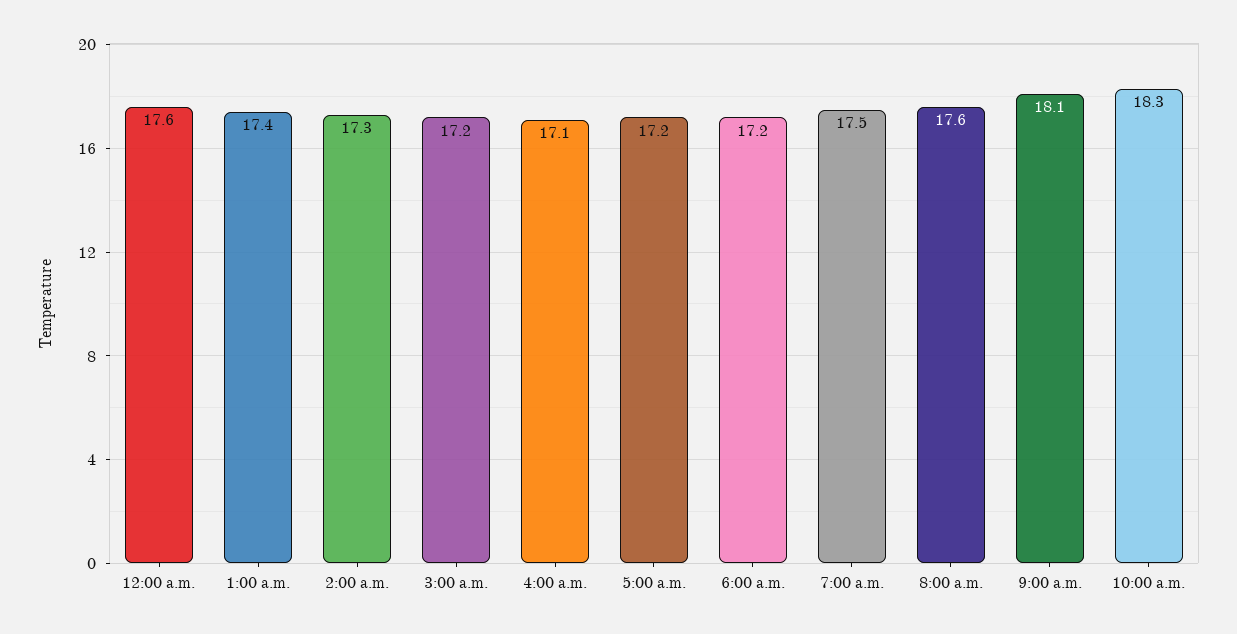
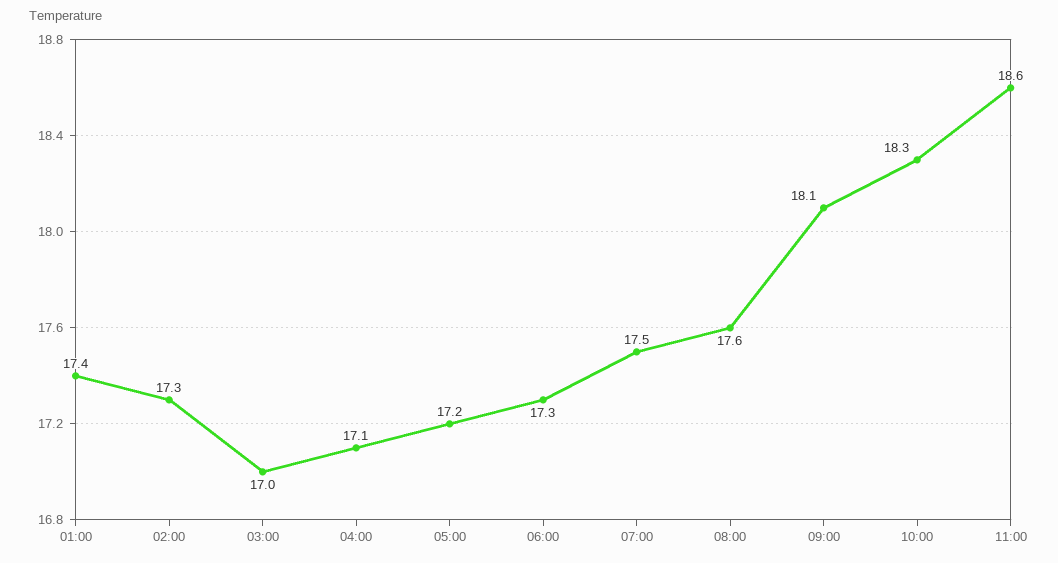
12:00 a.m.: 17.6 -> none
3:00 a.m.: 17.2 -> 17
6:00 a.m.: 17.2 -> 17.3
11:00: none -> 18.6

